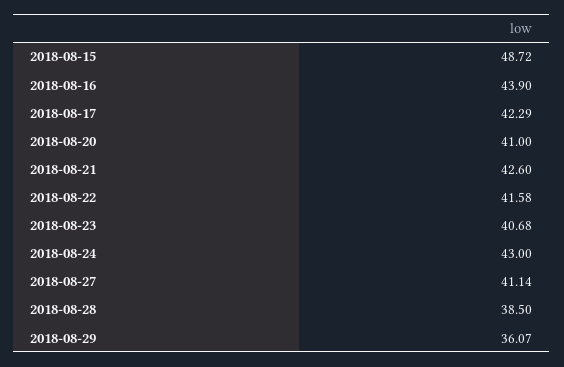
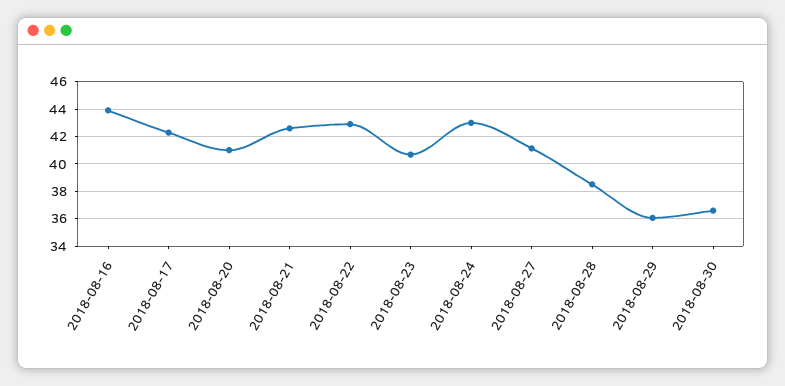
2018-08-15: 48.72 -> none
2018-08-22: 41.58 -> 43
2018-08-30: none -> 36.5

